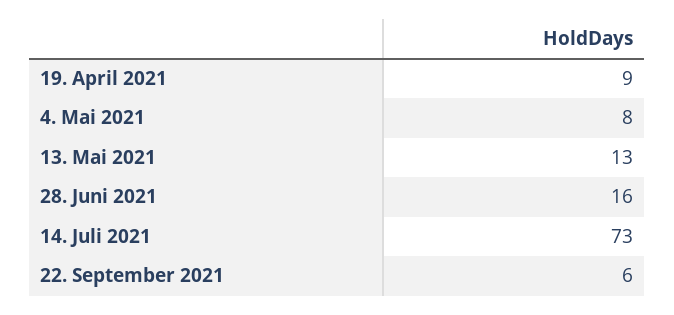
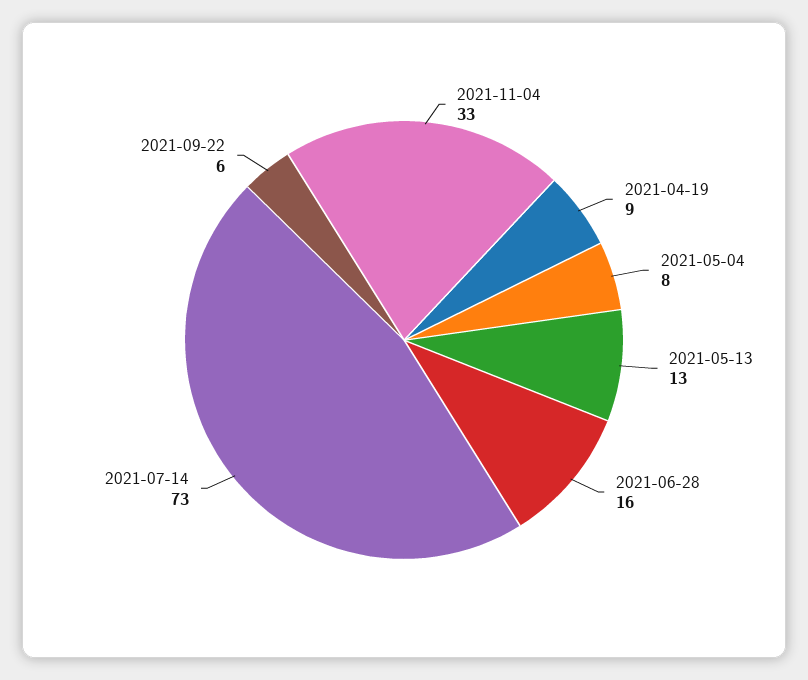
2021-11-04: none -> 33

